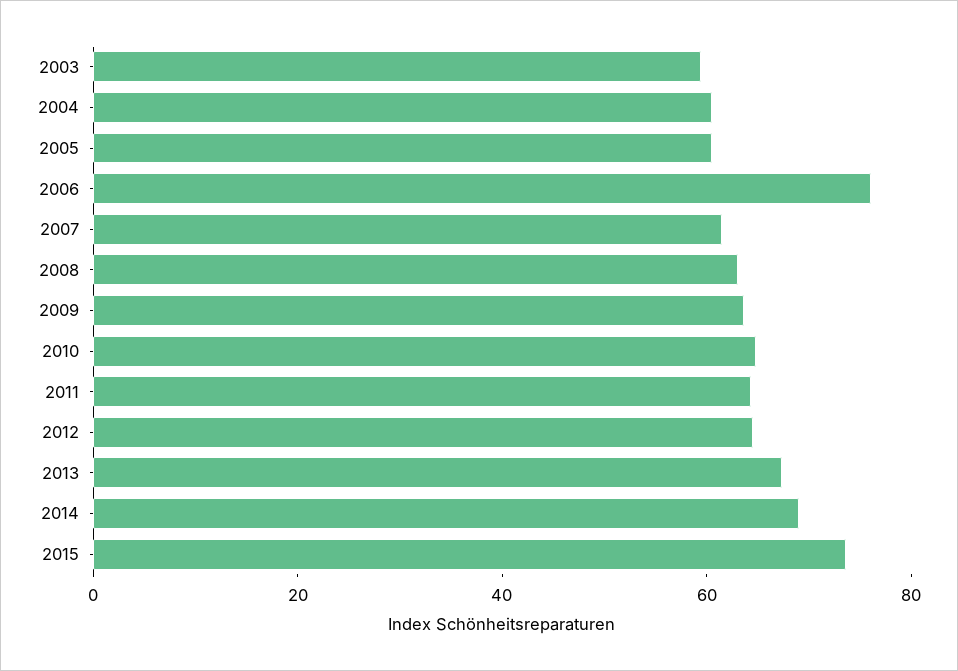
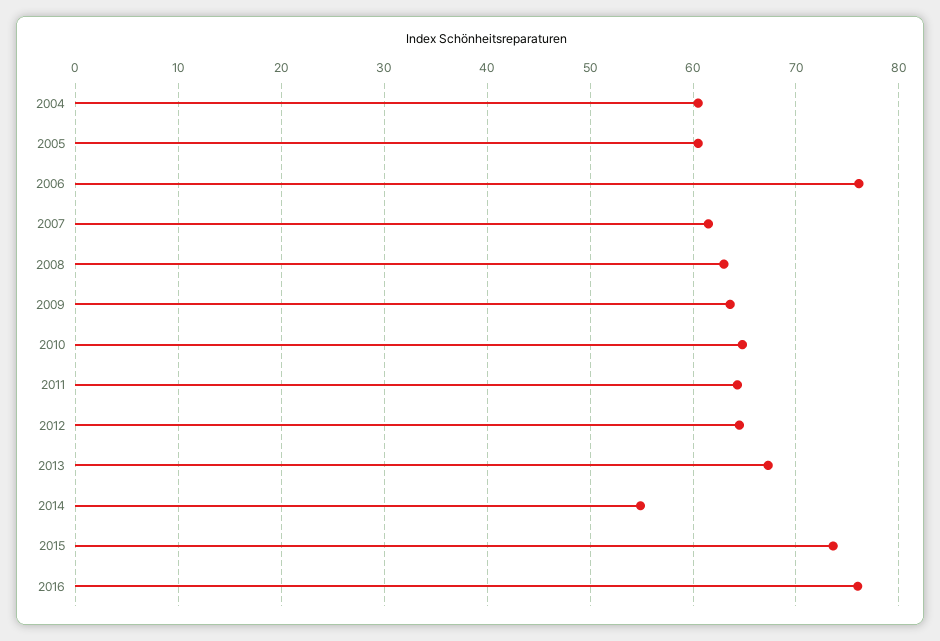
2003: 60 -> none
2014: 70 -> 55
2016: none -> 76

